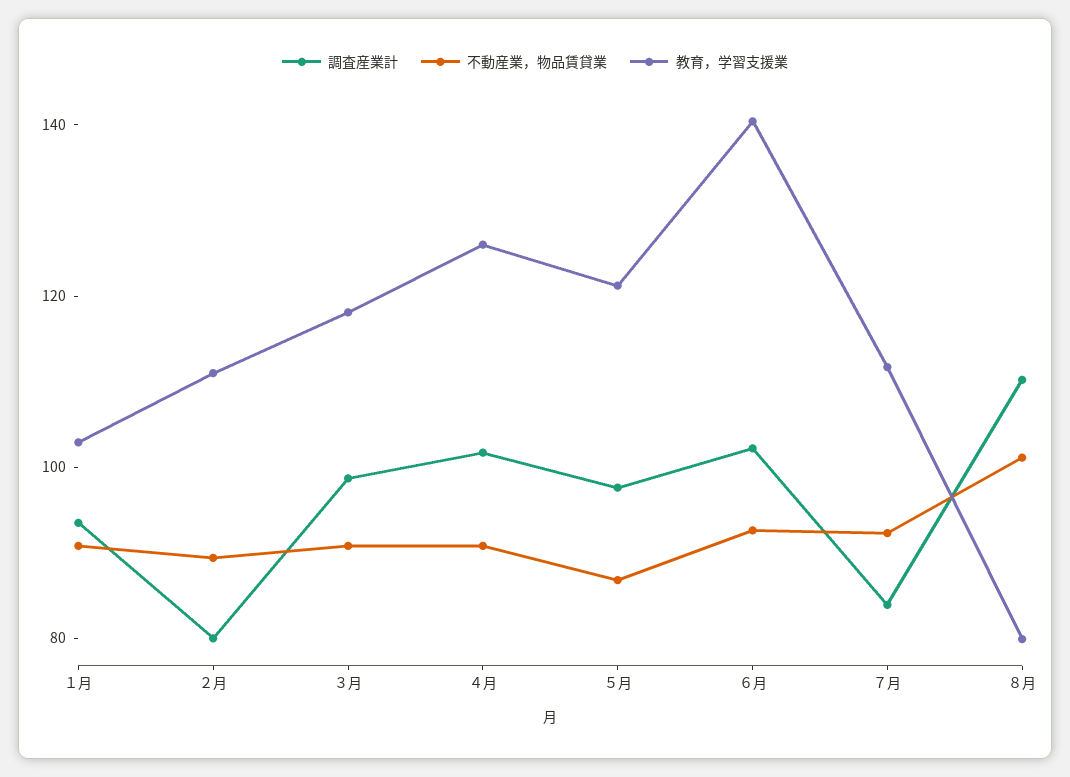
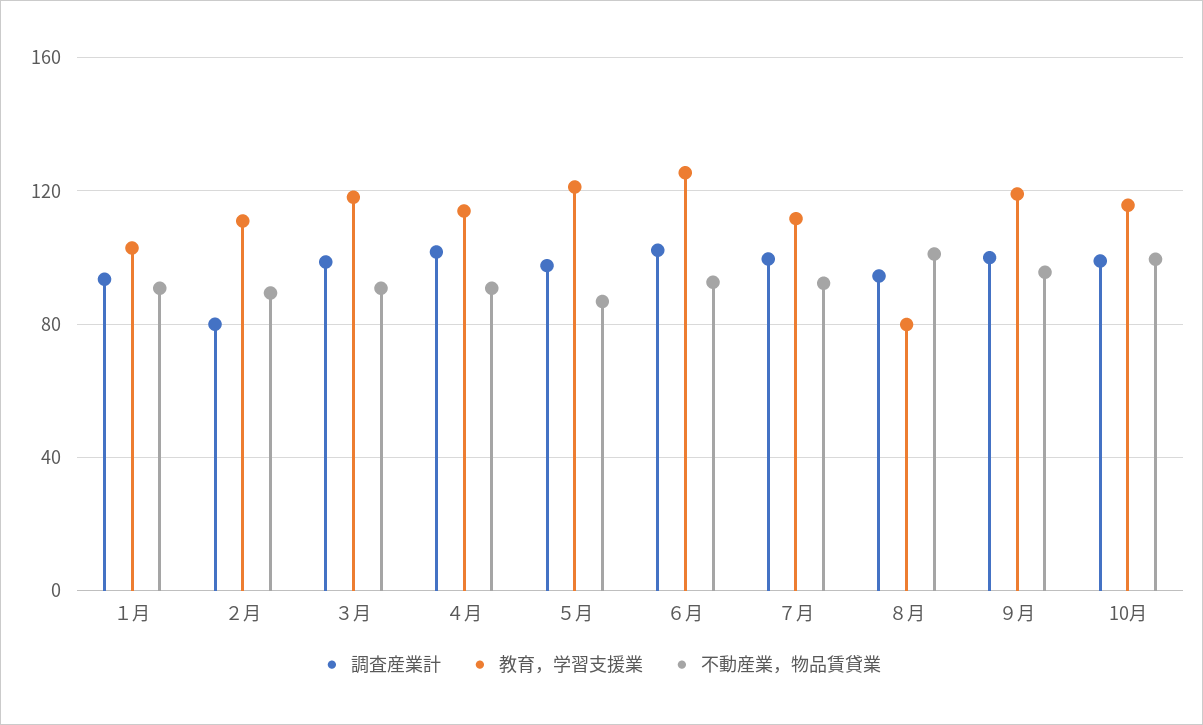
教育，学習支援業, ４月: 125 -> 115
教育，学習支援業, ６月: 140 -> 125
調査産業計, ７月: 85 -> 100
調査産業計, ８月: 110 -> 95
調査産業計, ９月: none -> 100
教育，学習支援業, ９月: none -> 120
不動産業，物品賃貸業, ９月: none -> 95
調査産業計, 10月: none -> 100
教育，学習支援業, 10月: none -> 115
不動産業，物品賃貸業, 10月: none -> 100

